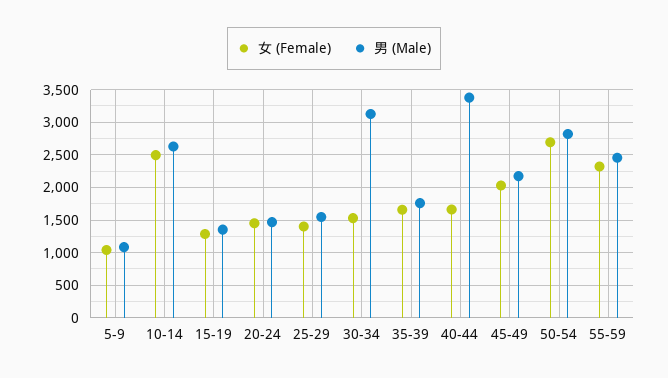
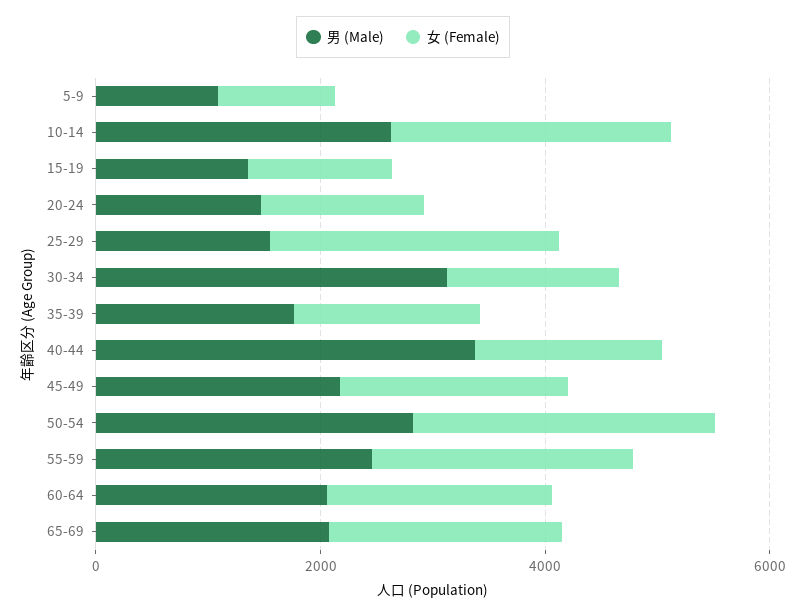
女 (Female), 25-29: 1400 -> 2500
男 (Male), 60-64: none -> 2000
女 (Female), 60-64: none -> 2000
男 (Male), 65-69: none -> 2000
女 (Female), 65-69: none -> 2000

